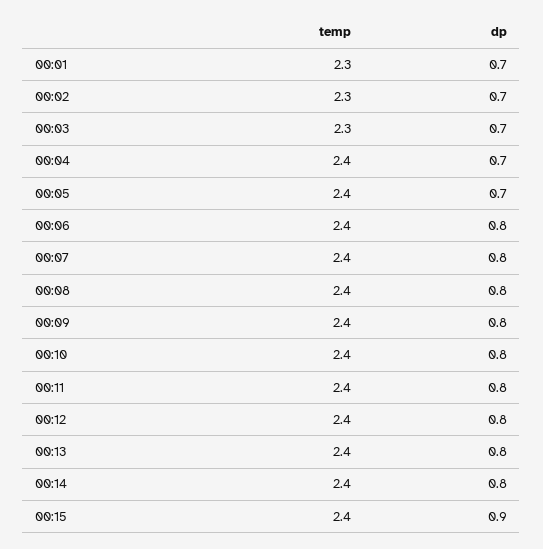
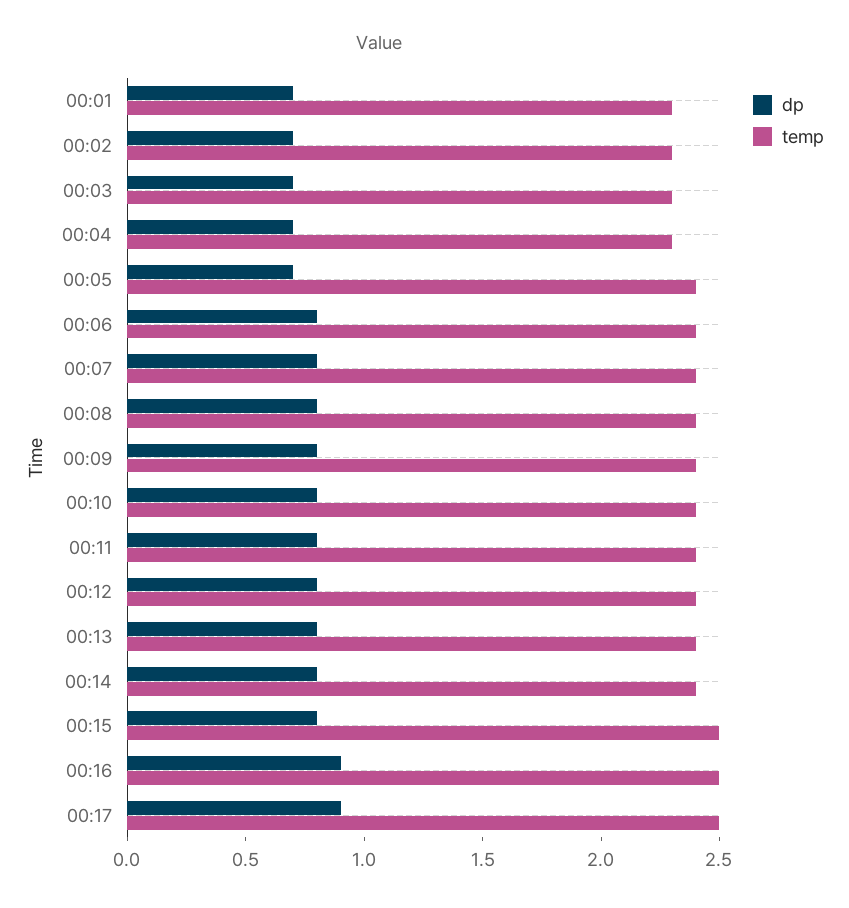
temp, 00:04: 2.4 -> 2.3
temp, 00:15: 2.4 -> 2.5
dp, 00:15: 0.9 -> 0.8
dp, 00:16: none -> 0.9
temp, 00:16: none -> 2.5
dp, 00:17: none -> 0.9
temp, 00:17: none -> 2.5

